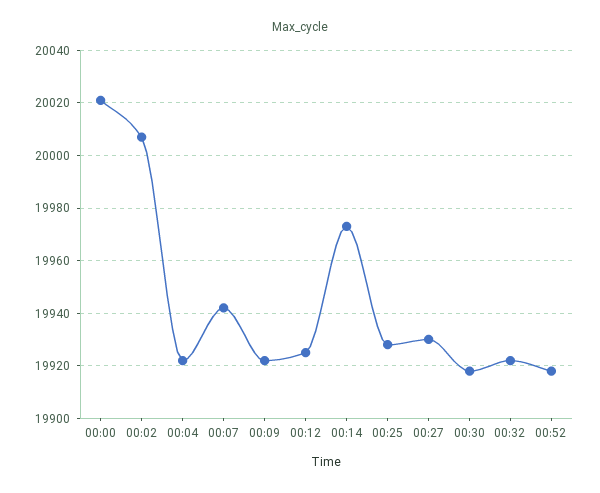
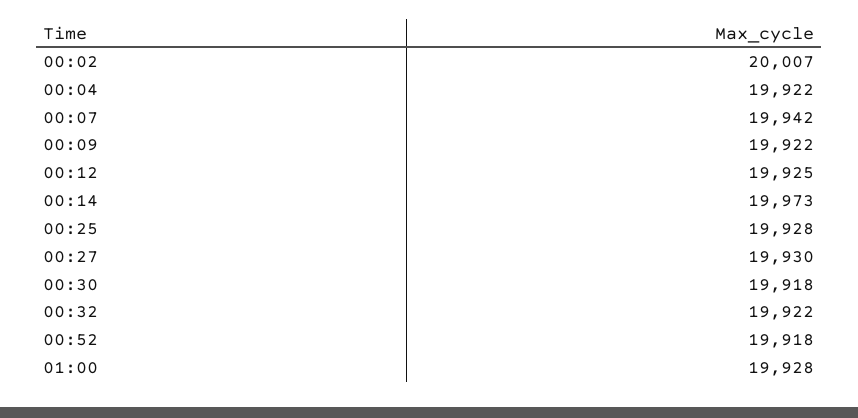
00:00: 20020 -> none
01:00: none -> 19928

